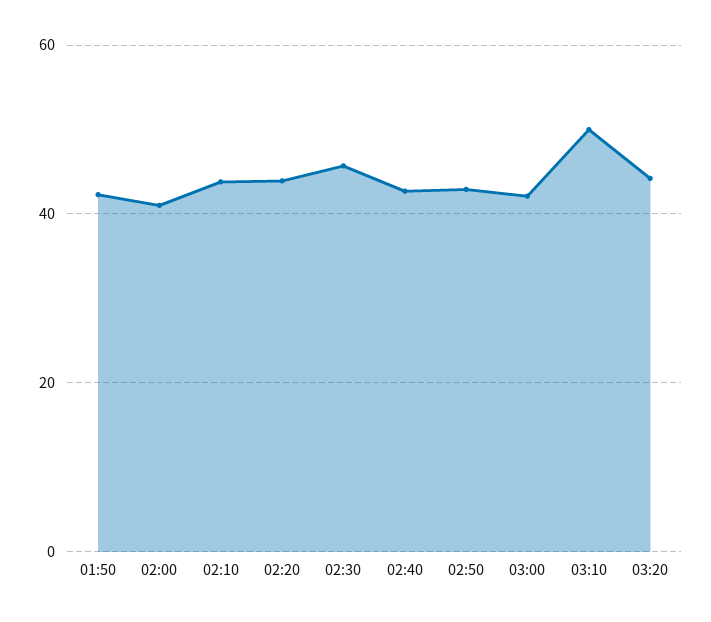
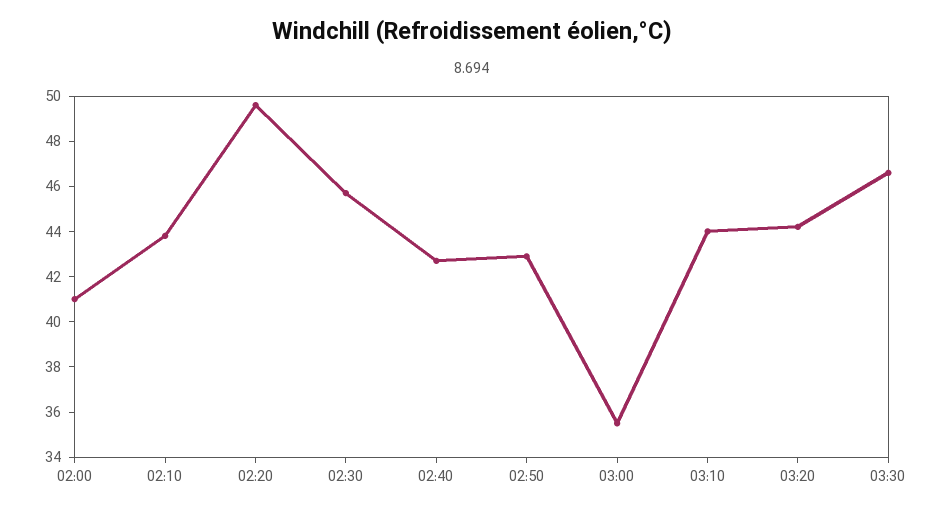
01:50: 42 -> none
02:20: 44 -> 49.5
03:00: 42 -> 35.5
03:10: 50 -> 44
03:30: none -> 46.5

